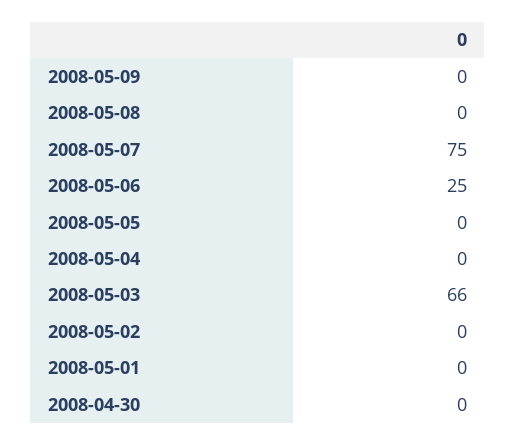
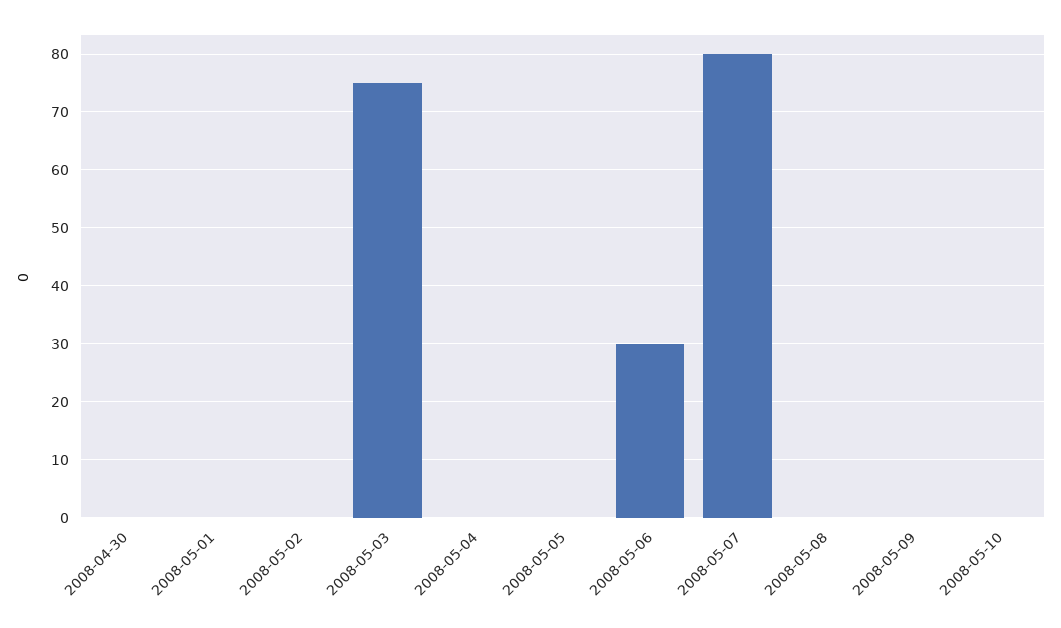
2008-05-07: 75 -> 80
2008-05-06: 25 -> 30
2008-05-03: 66 -> 75
2008-05-10: none -> 0

